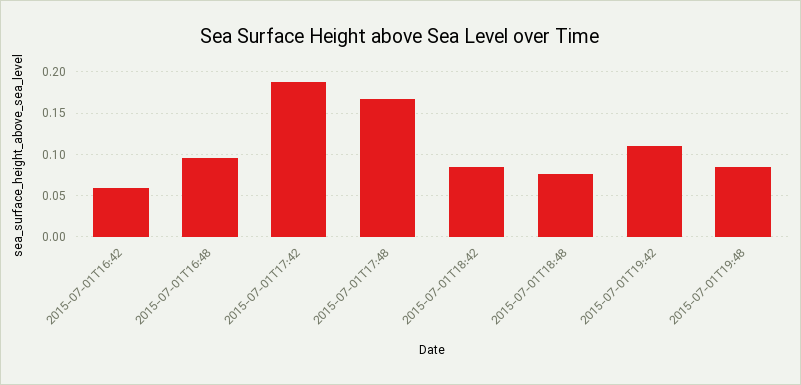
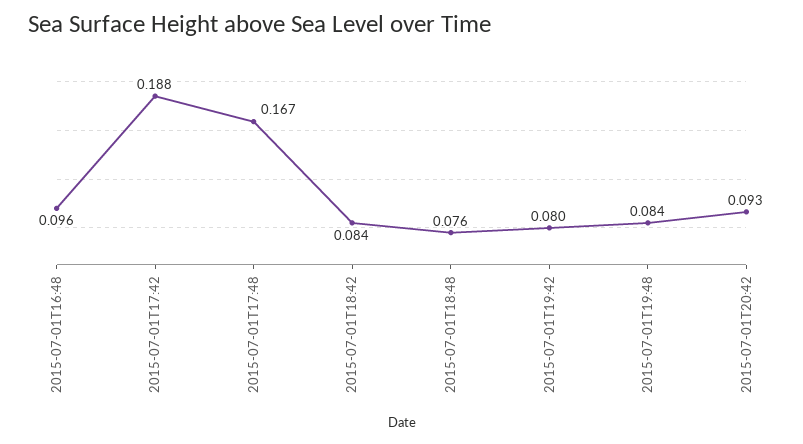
2015-07-01T16:42: 0.06 -> none
2015-07-01T19:42: 0.11 -> 0.08
2015-07-01T20:42: none -> 0.093

